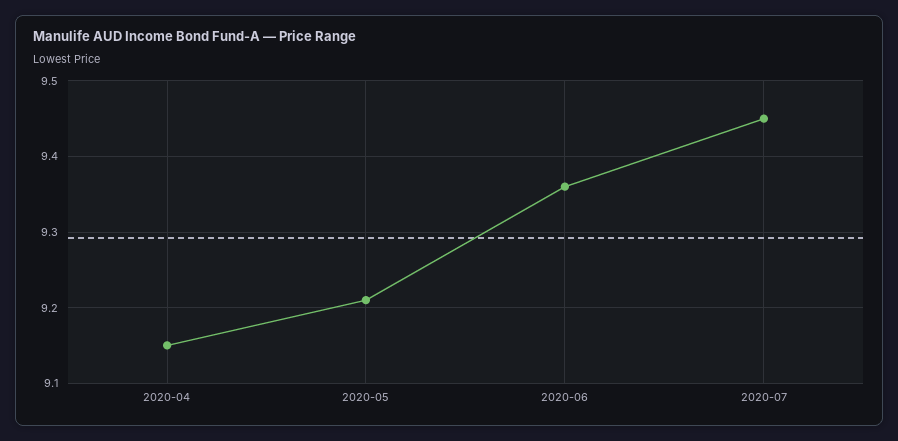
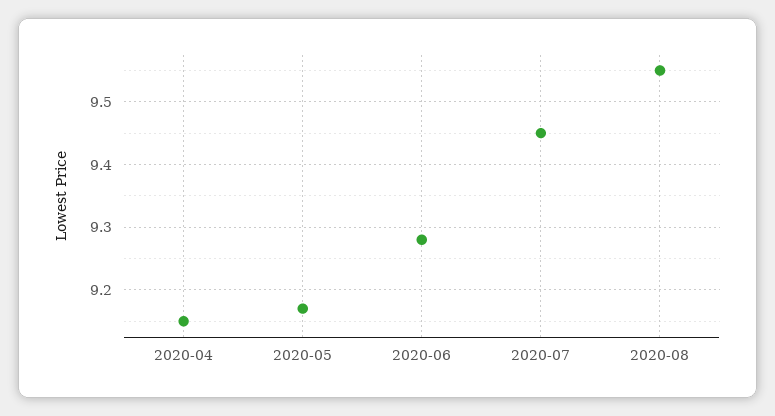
2020-05: 9.21 -> 9.17
2020-06: 9.36 -> 9.28
2020-08: none -> 9.55

